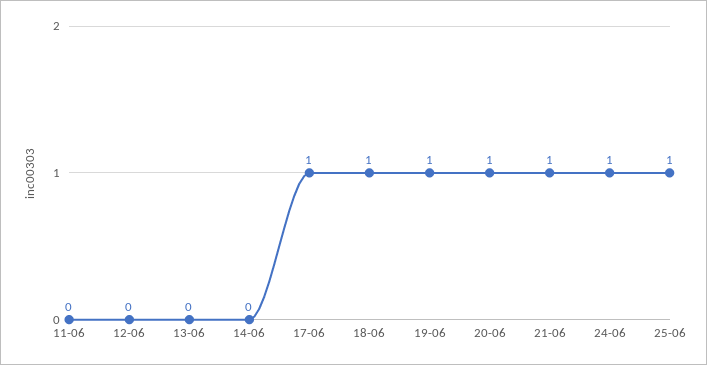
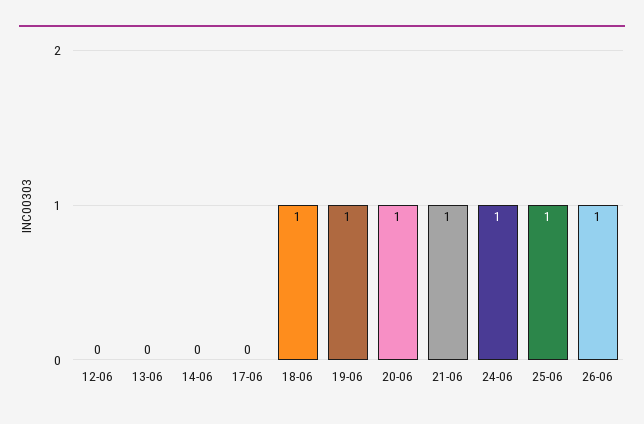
11-06: 0 -> none
17-06: 1 -> 0
26-06: none -> 1

